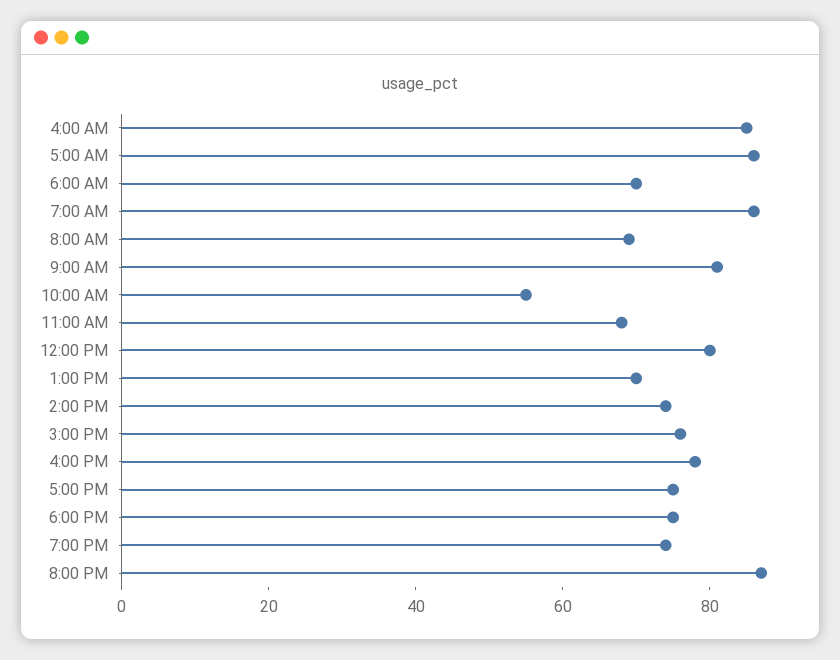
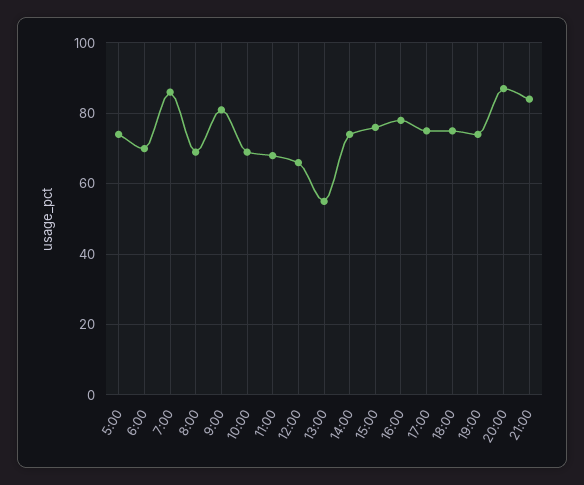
4:00 AM: 85 -> none
5:00 AM: 85 -> 75
10:00 AM: 55 -> 70
12:00 PM: 80 -> 65
1:00 PM: 70 -> 55
21:00: none -> 85

